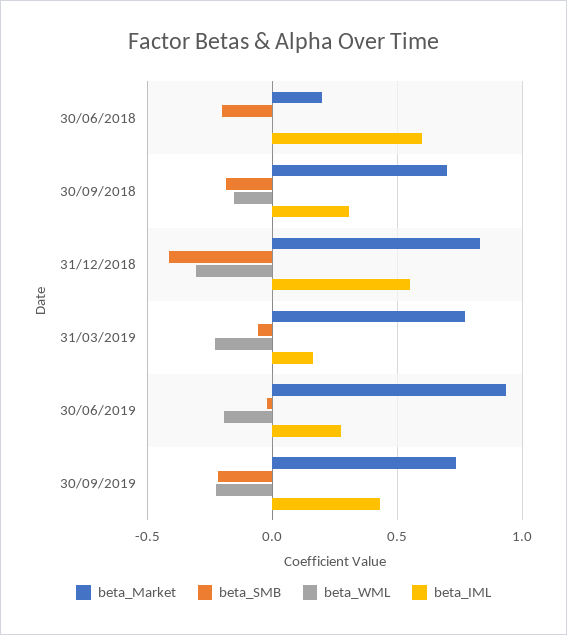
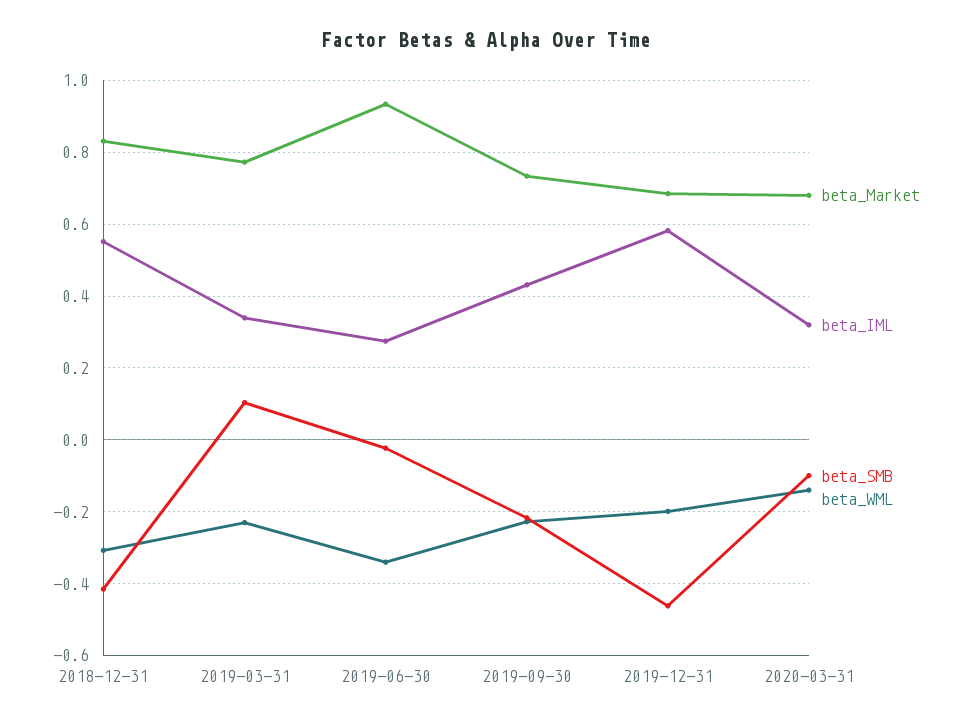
beta_Market, 30/06/2018: 0.2 -> none
beta_SMB, 30/06/2018: -0.2 -> none
beta_WML, 30/06/2018: 0 -> none
beta_IML, 30/06/2018: 0.6 -> none
beta_Market, 30/09/2018: 0.7 -> none
beta_SMB, 30/09/2018: -0.2 -> none
beta_WML, 30/09/2018: -0.15 -> none
beta_IML, 30/09/2018: 0.3 -> none
beta_SMB, 31/03/2019: -0.05 -> 0.1
beta_IML, 31/03/2019: 0.15 -> 0.34
beta_WML, 30/06/2019: -0.2 -> -0.34
beta_Market, 2019-12-31: none -> 0.68
beta_IML, 2019-12-31: none -> 0.58
beta_SMB, 2019-12-31: none -> -0.46
beta_WML, 2019-12-31: none -> -0.2
beta_Market, 2020-03-31: none -> 0.68
beta_IML, 2020-03-31: none -> 0.32
beta_SMB, 2020-03-31: none -> -0.1
beta_WML, 2020-03-31: none -> -0.14

